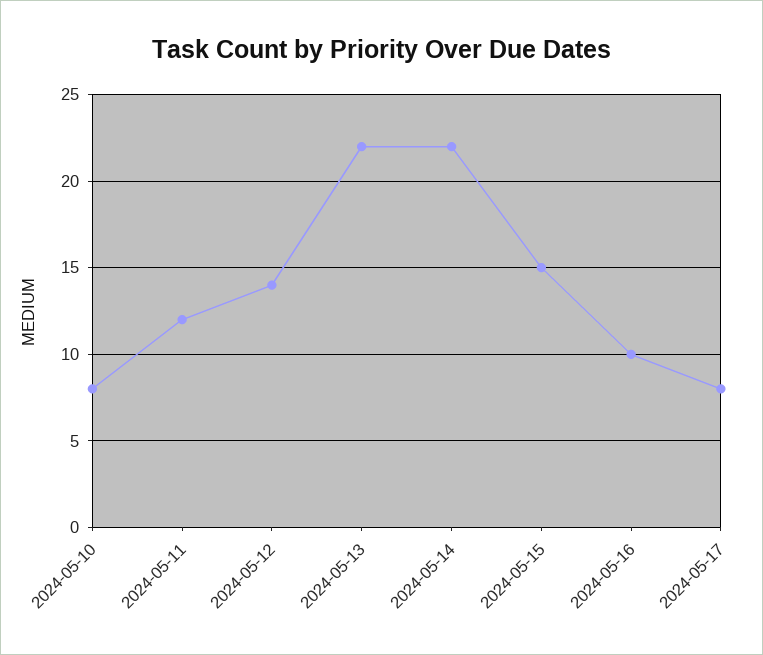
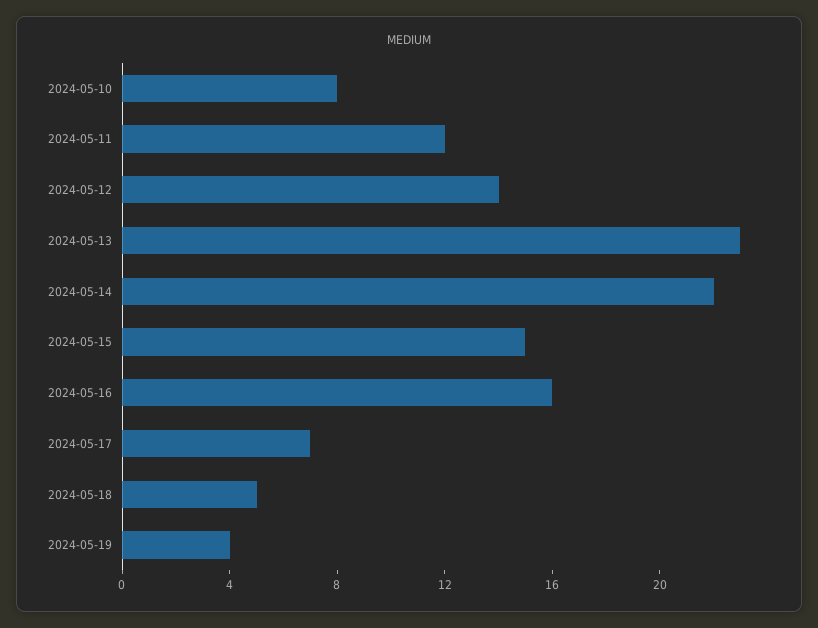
2024-05-13: 22 -> 23
2024-05-16: 10 -> 16
2024-05-17: 8 -> 7
2024-05-18: none -> 5
2024-05-19: none -> 4

